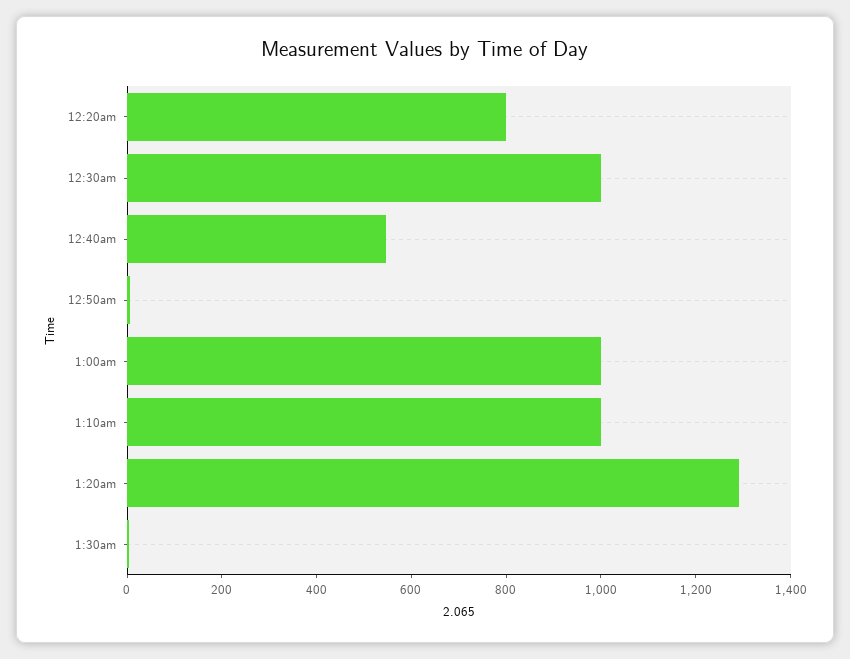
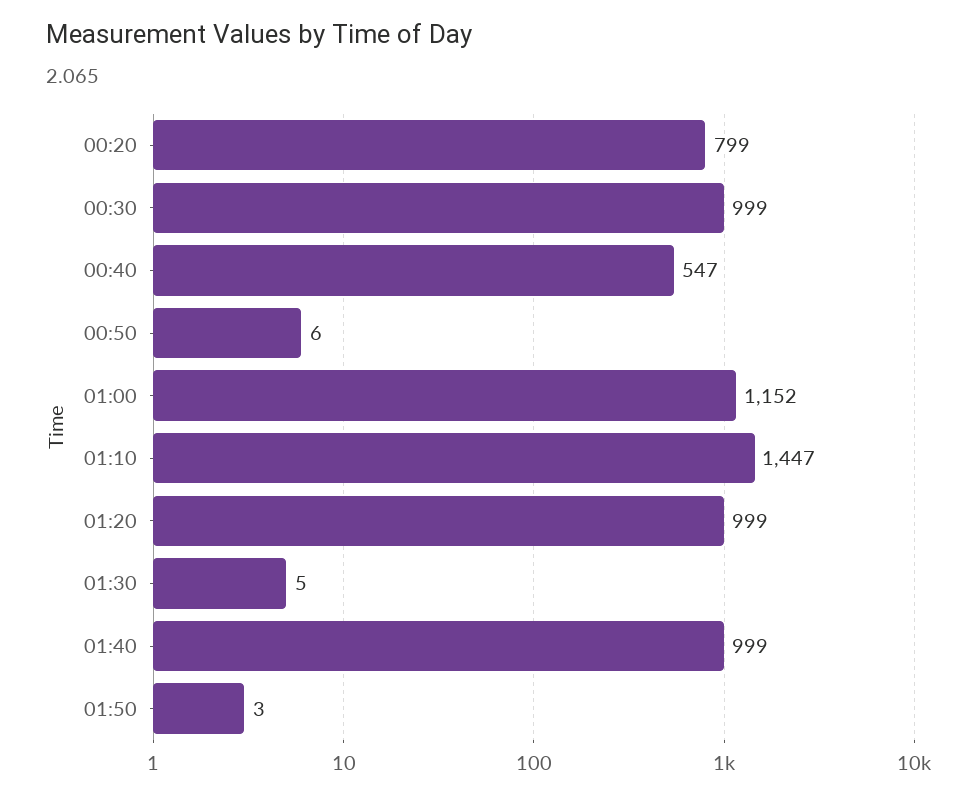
1:00am: 1000 -> 1152
1:10am: 1000 -> 1447
1:20am: 1300 -> 999
01:40: none -> 999
01:50: none -> 3

